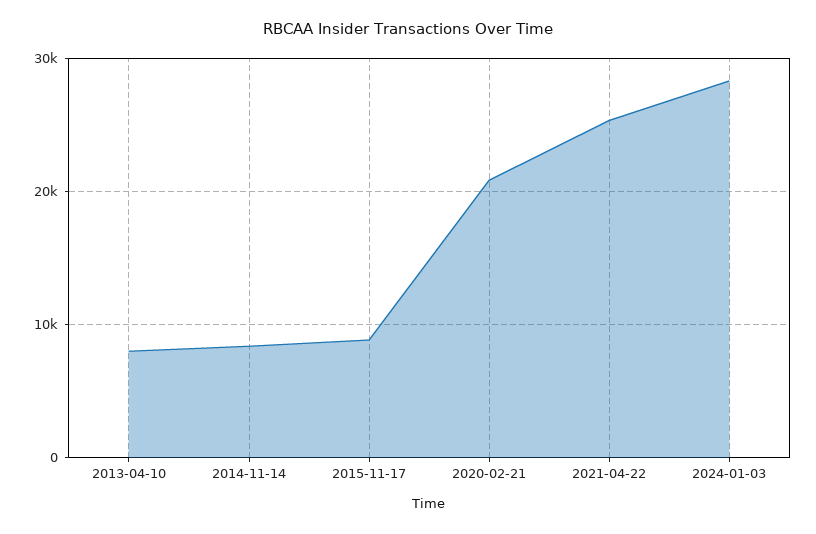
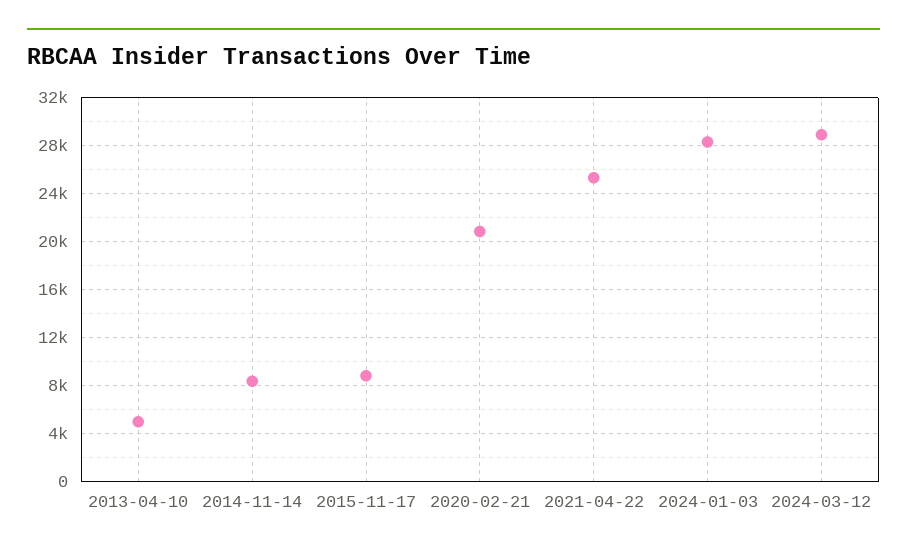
2013-04-10: 8000 -> 5000
2024-03-12: none -> 29000

